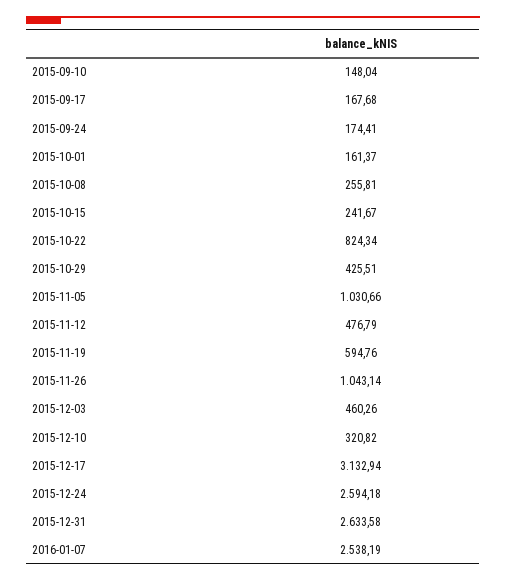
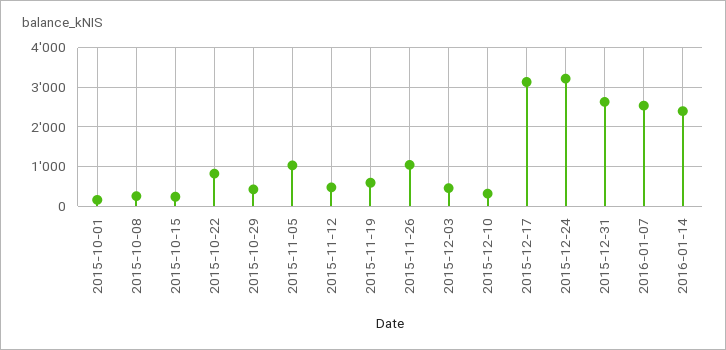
2015-09-10: 148.04 -> none
2015-09-17: 167.68 -> none
2015-09-24: 174.41 -> none
2015-12-24: 2594.18 -> 3200
2016-01-14: none -> 2400

